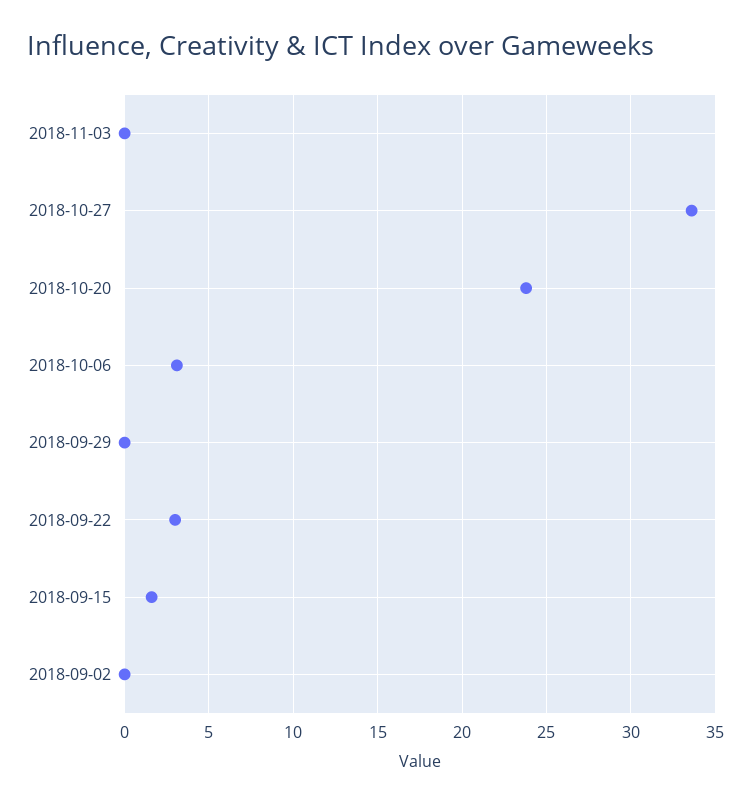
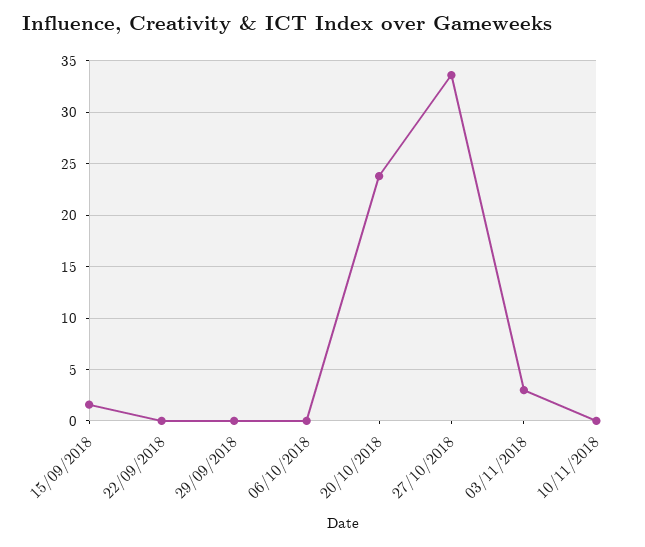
2018-11-03: 0 -> 3
2018-10-06: 3 -> 0
2018-09-22: 3 -> 0
2018-09-02: 0 -> none
10/11/2018: none -> 0

